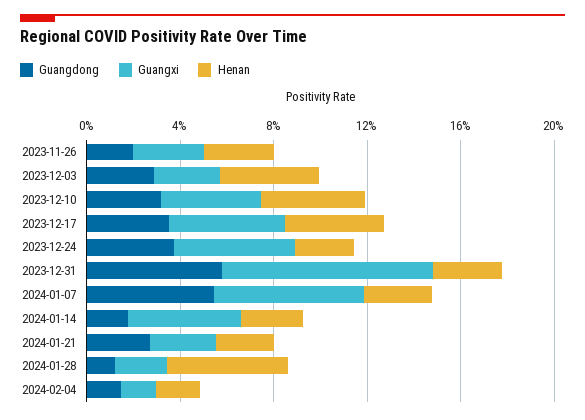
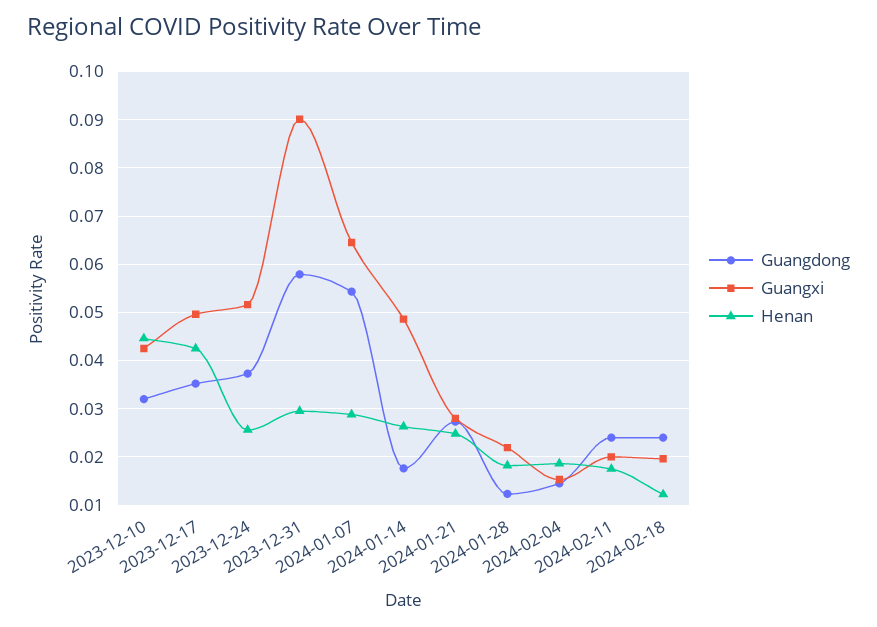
Guangdong, 2023-11-26: 0.02 -> none
Guangxi, 2023-11-26: 0.03 -> none
Henan, 2023-11-26: 0.03 -> none
Guangdong, 2023-12-03: 0.03 -> none
Guangxi, 2023-12-03: 0.03 -> none
Henan, 2023-12-03: 0.04 -> none
Henan, 2024-01-28: 0.05 -> 0.018
Guangdong, 2024-02-11: none -> 0.024
Guangxi, 2024-02-11: none -> 0.02
Henan, 2024-02-11: none -> 0.018
Guangdong, 2024-02-18: none -> 0.024
Guangxi, 2024-02-18: none -> 0.02
Henan, 2024-02-18: none -> 0.012

